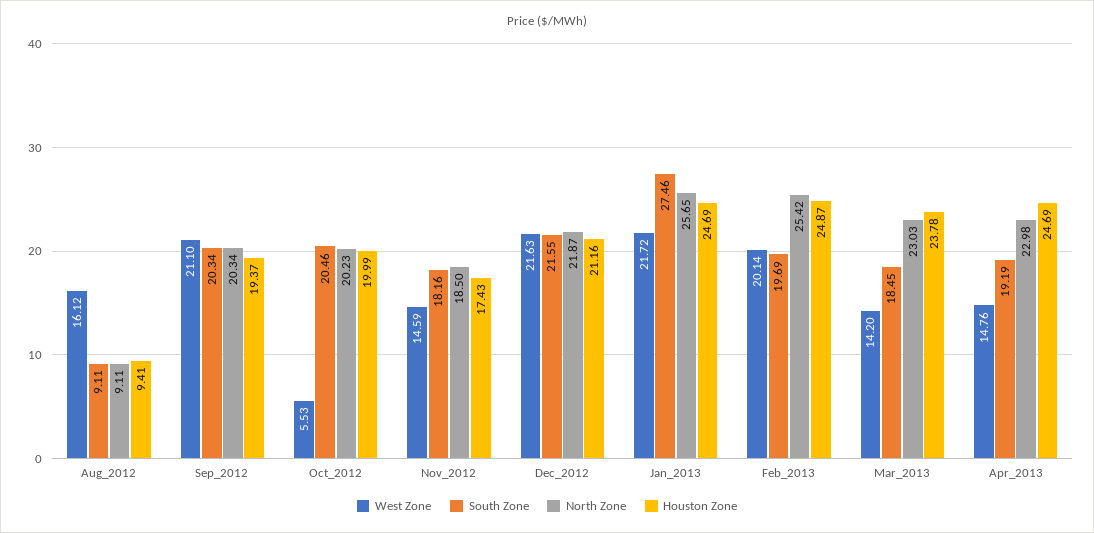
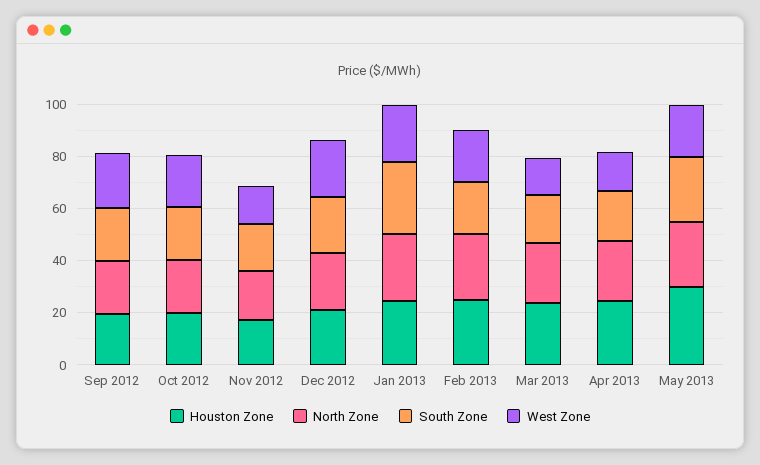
West Zone, Aug_2012: 16.12 -> none
South Zone, Aug_2012: 9.11 -> none
North Zone, Aug_2012: 9.11 -> none
Houston Zone, Aug_2012: 9.41 -> none
West Zone, Oct_2012: 5.53 -> 20
Houston Zone, May 2013: none -> 30
North Zone, May 2013: none -> 25
South Zone, May 2013: none -> 25
West Zone, May 2013: none -> 20

